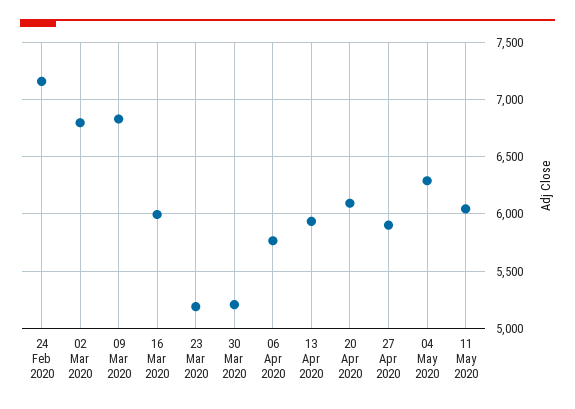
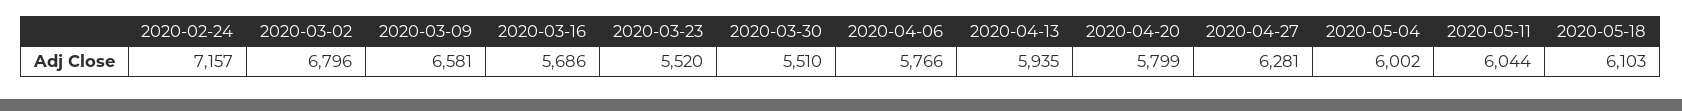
09 Mar 2020: 6800 -> 6581
16 Mar 2020: 6000 -> 5686
23 Mar 2020: 5200 -> 5520
30 Mar 2020: 5200 -> 5510
20 Apr 2020: 6100 -> 5799
27 Apr 2020: 5900 -> 6281
04 May 2020: 6300 -> 6002
2020-05-18: none -> 6103

